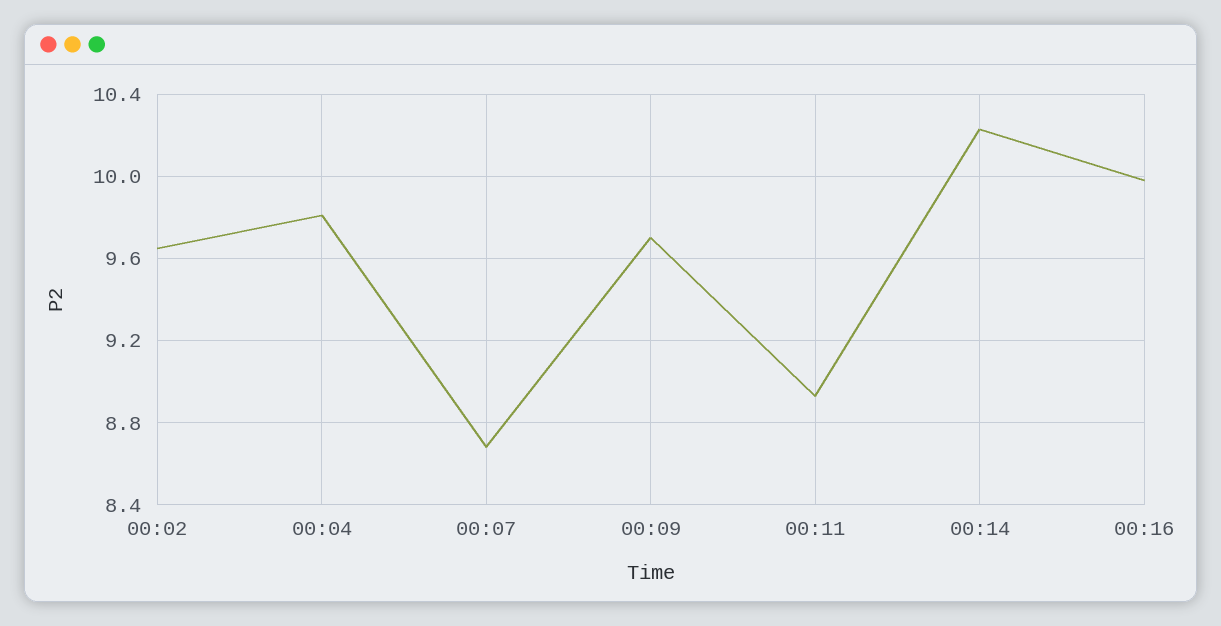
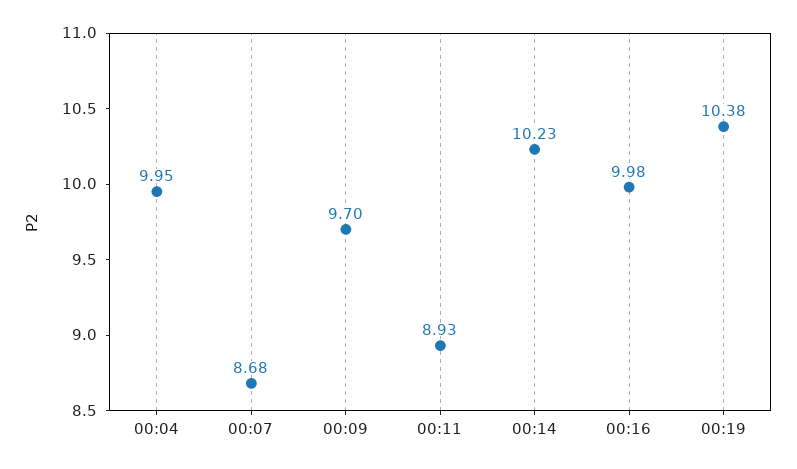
00:02: 9.65 -> none
00:04: 9.8 -> 9.95
00:19: none -> 10.38

